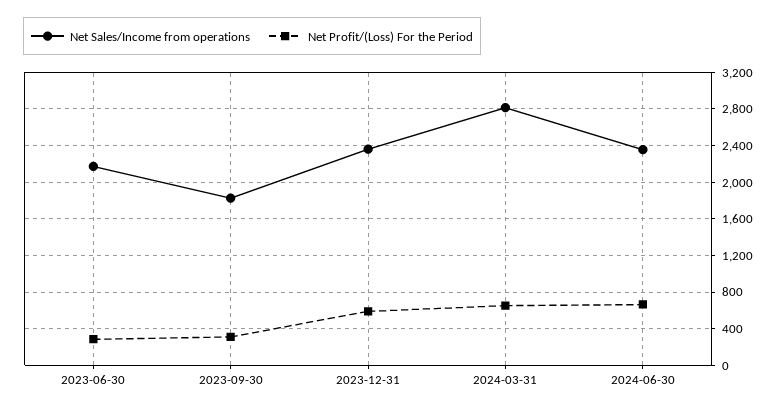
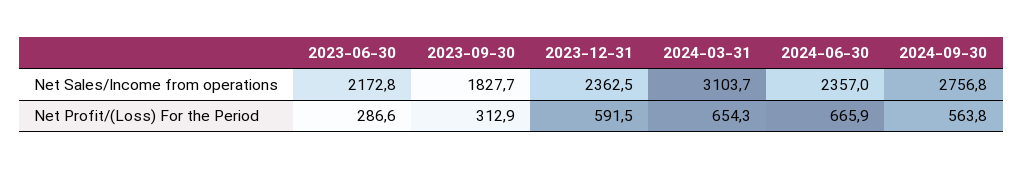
Net Sales/Income from operations, 2024-03-31: 2800 -> 3103.7
Net Sales/Income from operations, 2024-09-30: none -> 2756.8
Net Profit/(Loss) For the Period, 2024-09-30: none -> 563.8

